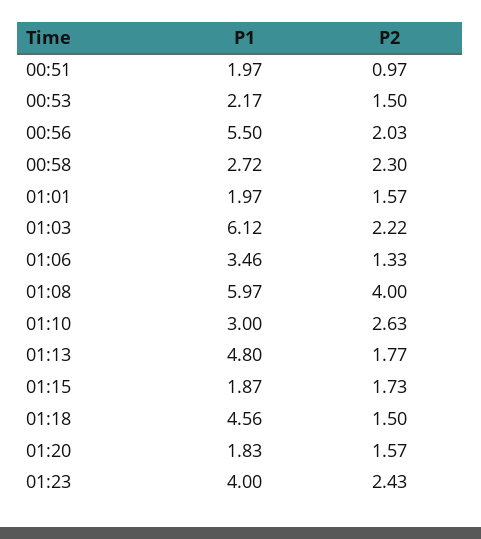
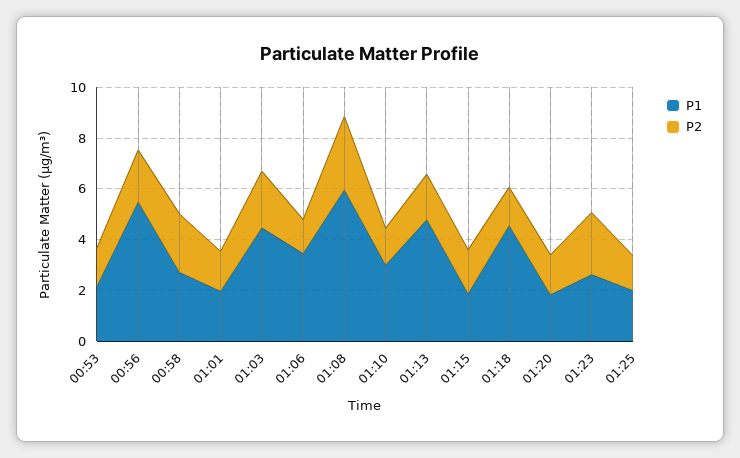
P1, 00:51: 1.97 -> none
P2, 00:51: 0.97 -> none
P1, 01:03: 6.12 -> 4.5
P2, 01:08: 4 -> 3
P2, 01:10: 2.63 -> 1.5
P1, 01:23: 4 -> 2.5
P1, 01:25: none -> 2
P2, 01:25: none -> 1.5

